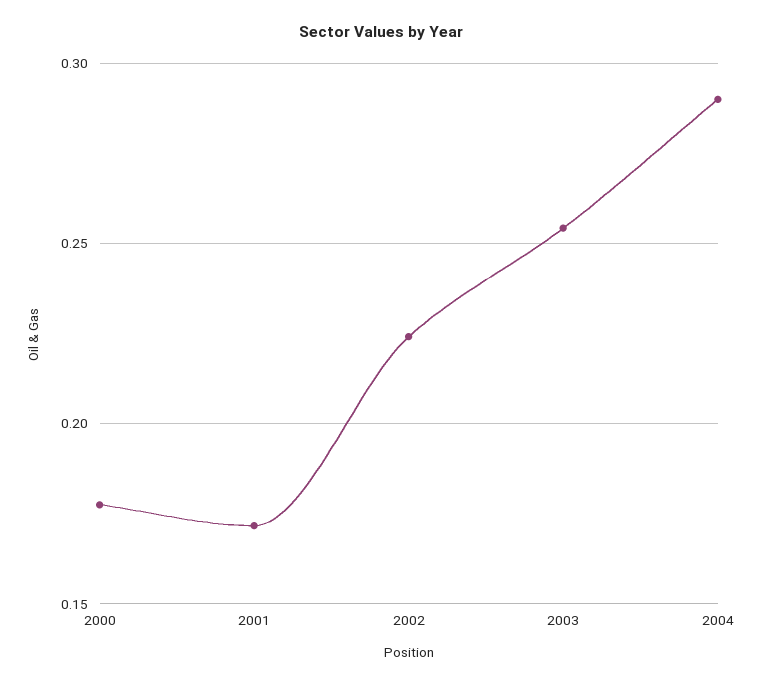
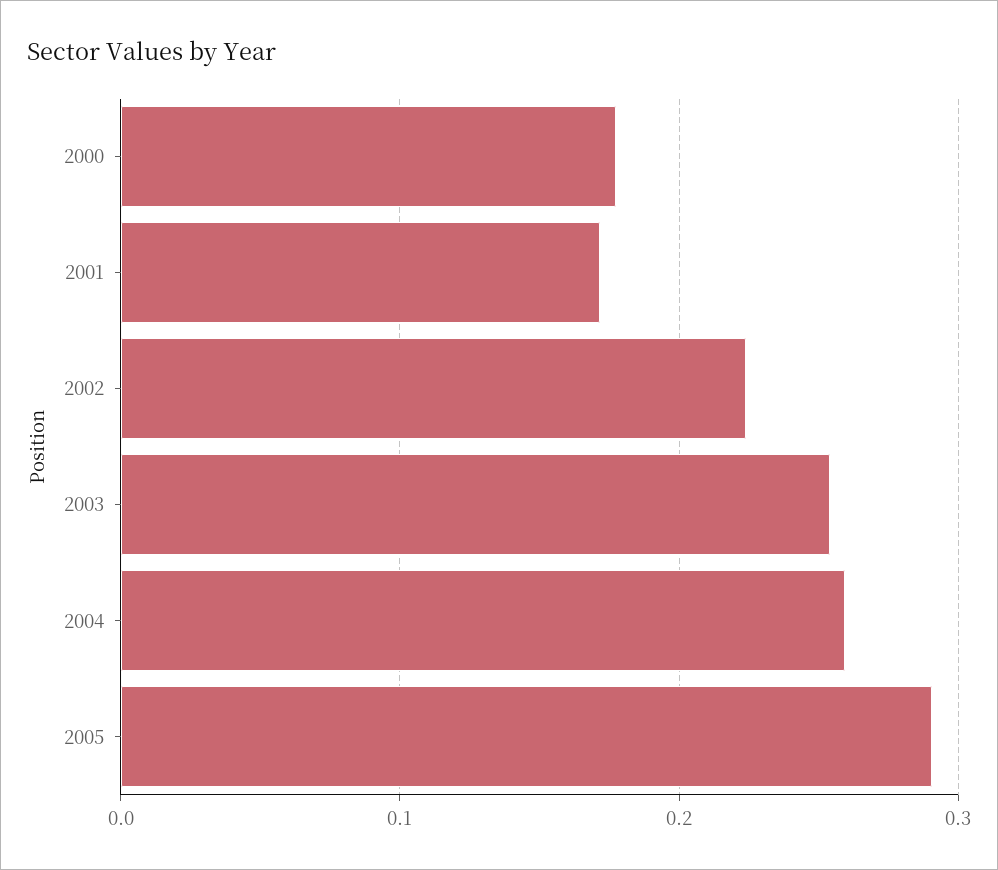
2004: 0.29 -> 0.26
2005: none -> 0.29

